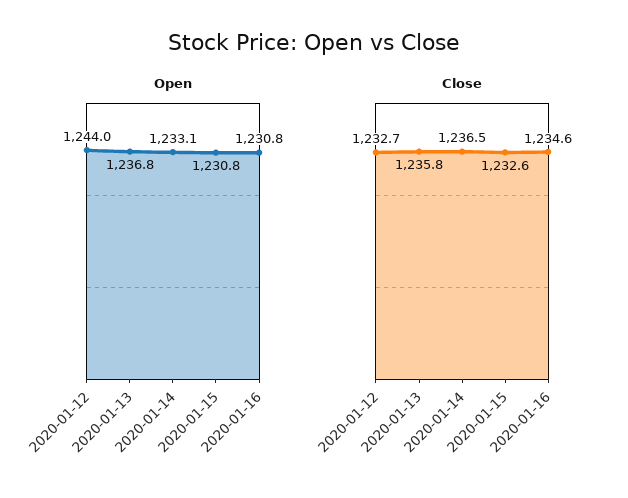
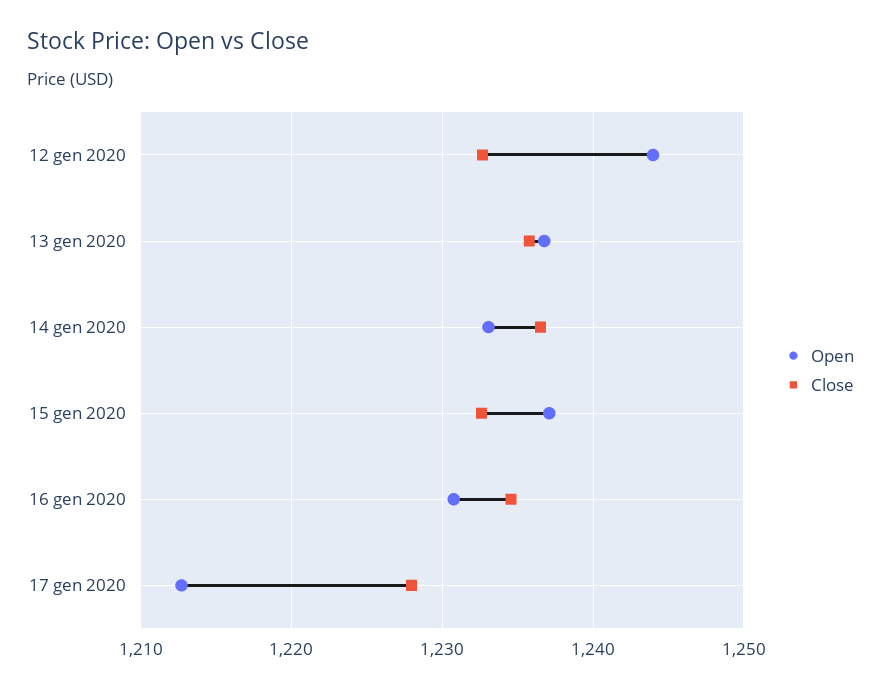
Open, 2020-01-15: 1230.8 -> 1237
Open, 17 gen 2020: none -> 1213
Close, 17 gen 2020: none -> 1228

